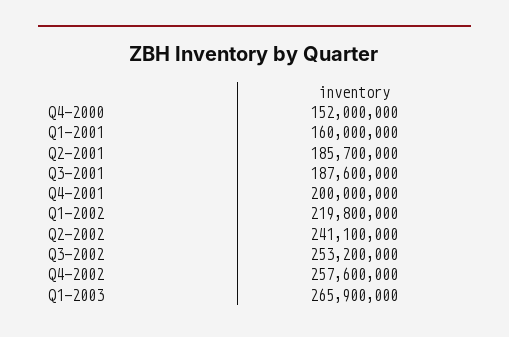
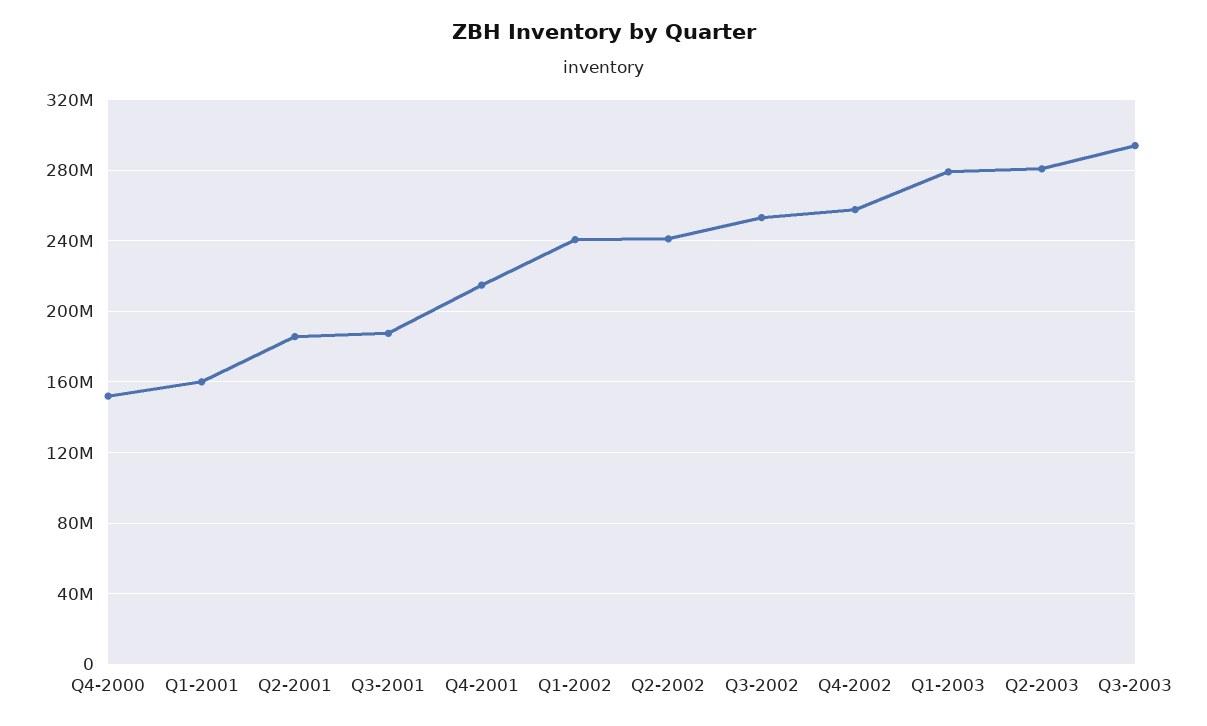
Q4-2001: 200000000 -> 215000000
Q1-2002: 219800000 -> 240000000
Q1-2003: 265900000 -> 280000000
Q2-2003: none -> 280000000
Q3-2003: none -> 295000000

